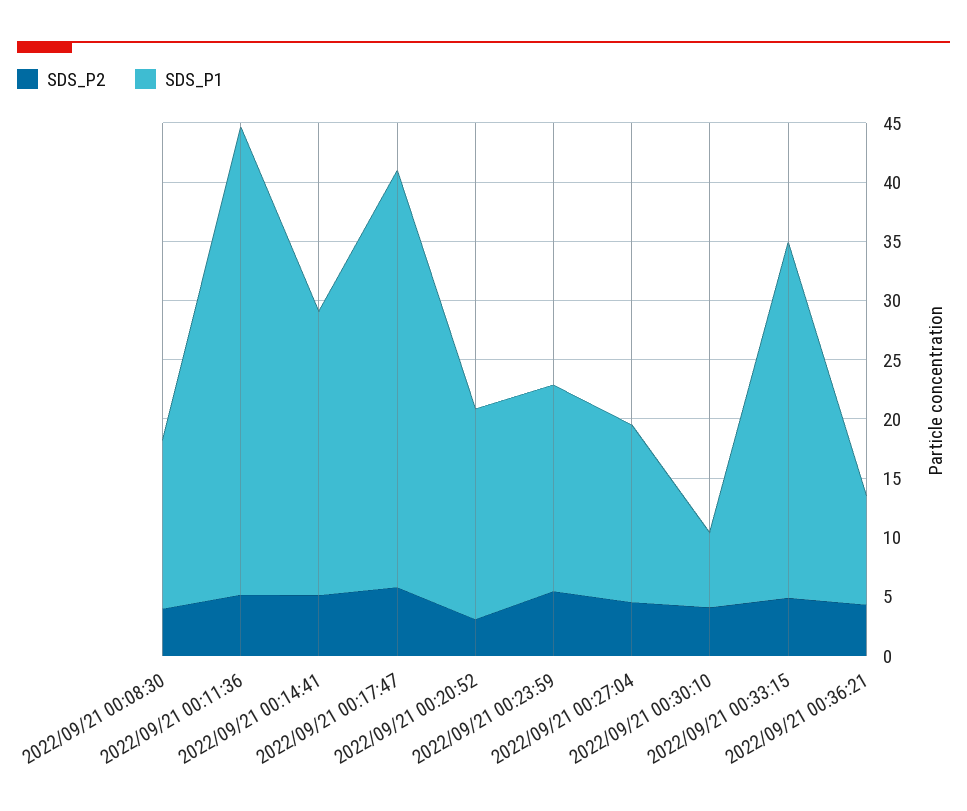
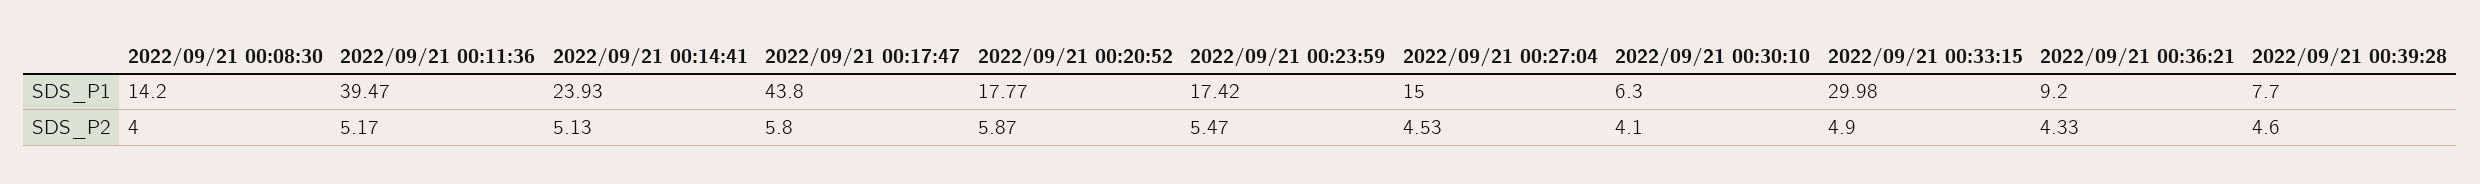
SDS_P1, 2022/09/21 00:17:47: 35 -> 43.8
SDS_P2, 2022/09/21 00:20:52: 3 -> 5.87
SDS_P1, 2022/09/21 00:39:28: none -> 7.7
SDS_P2, 2022/09/21 00:39:28: none -> 4.6

